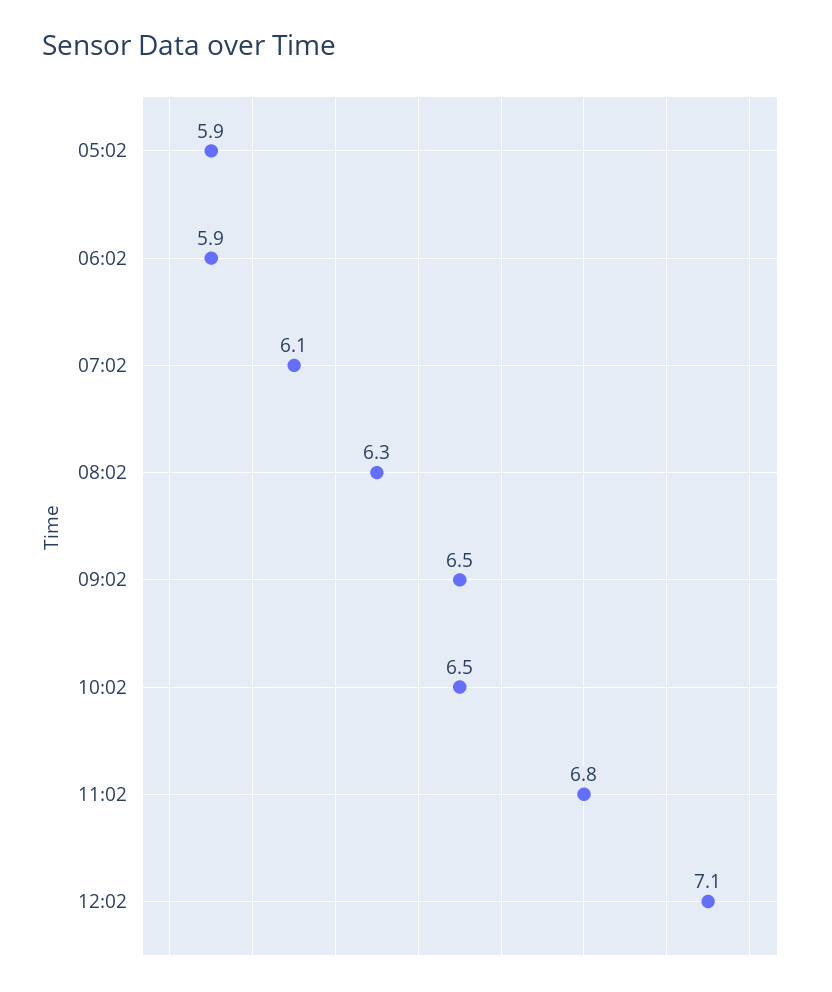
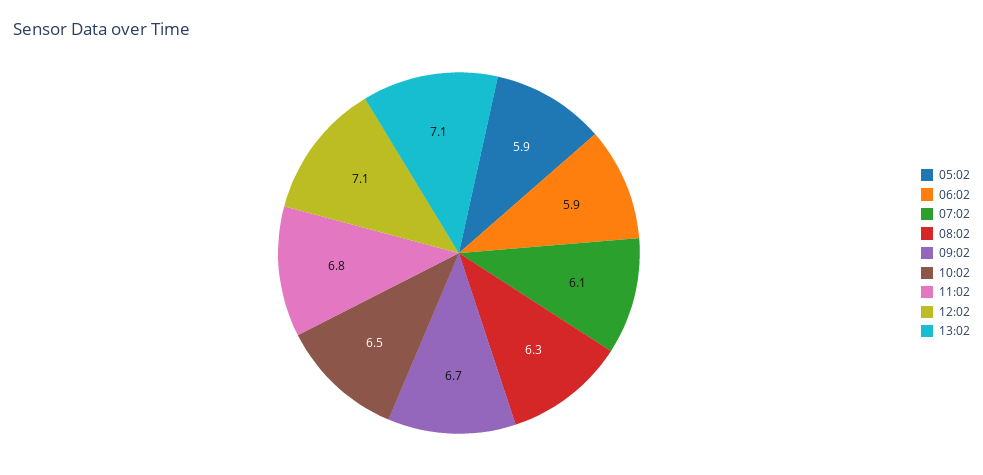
09:02: 6.5 -> 6.7
13:02: none -> 7.1

